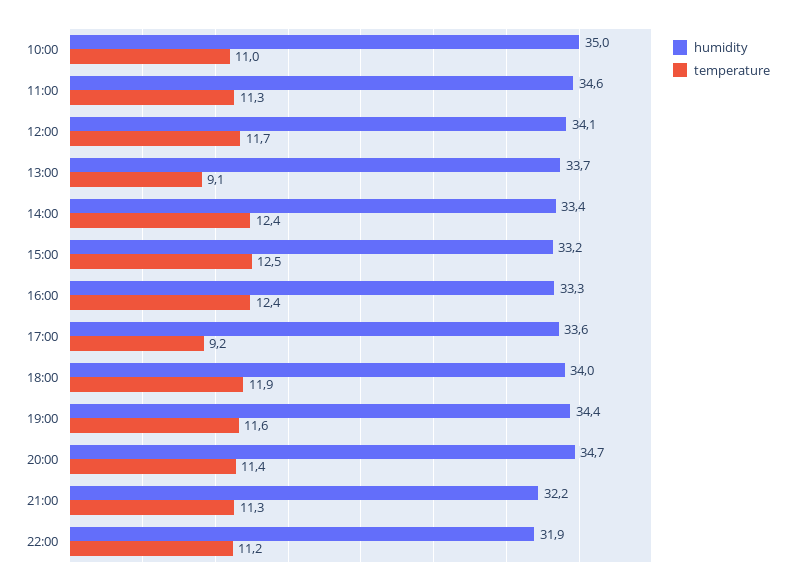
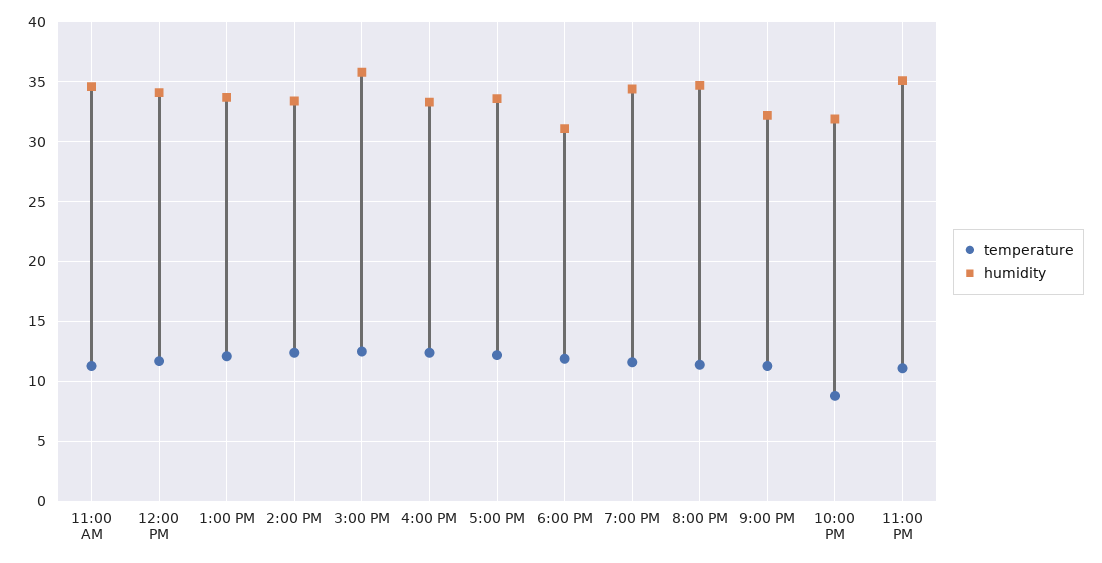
humidity, 10:00: 35 -> none
temperature, 10:00: 11 -> none
temperature, 13:00: 9.1 -> 12
humidity, 15:00: 33.2 -> 36
temperature, 17:00: 9.2 -> 12
humidity, 18:00: 34 -> 31
temperature, 22:00: 11.2 -> 9
temperature, 11:00 PM: none -> 11
humidity, 11:00 PM: none -> 35

